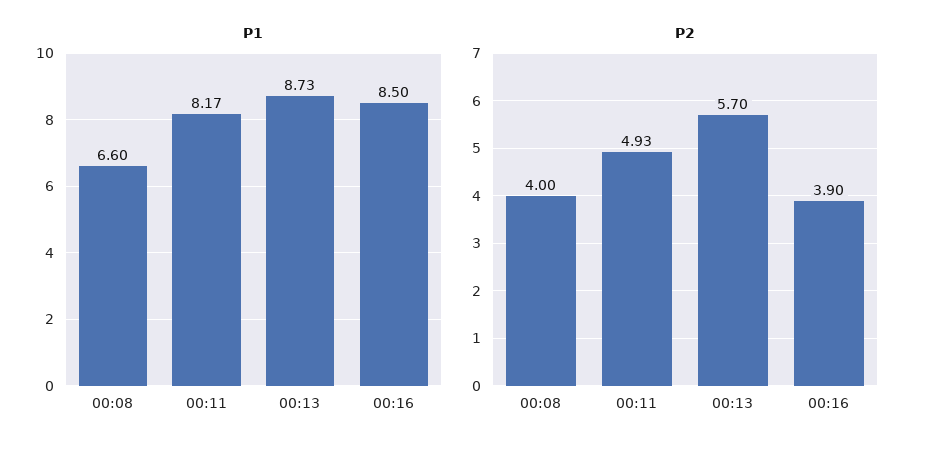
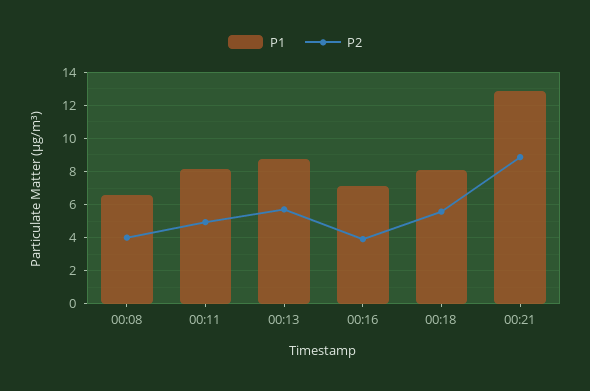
P1, 00:16: 8.5 -> 7
P1, 00:18: none -> 8
P2, 00:18: none -> 5.5
P1, 00:21: none -> 13
P2, 00:21: none -> 9

